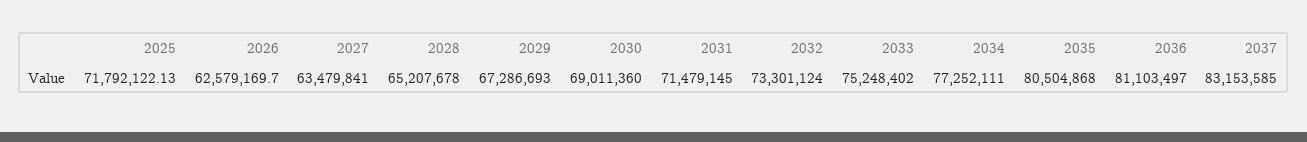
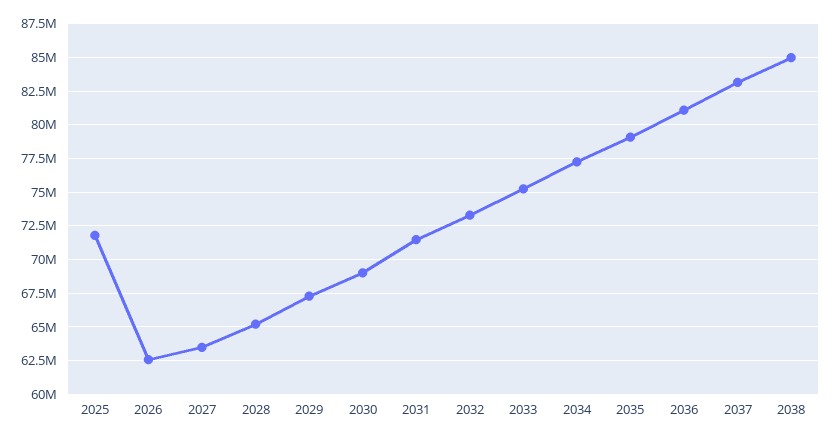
2035: 80504868 -> 79000000
2038: none -> 85000000

